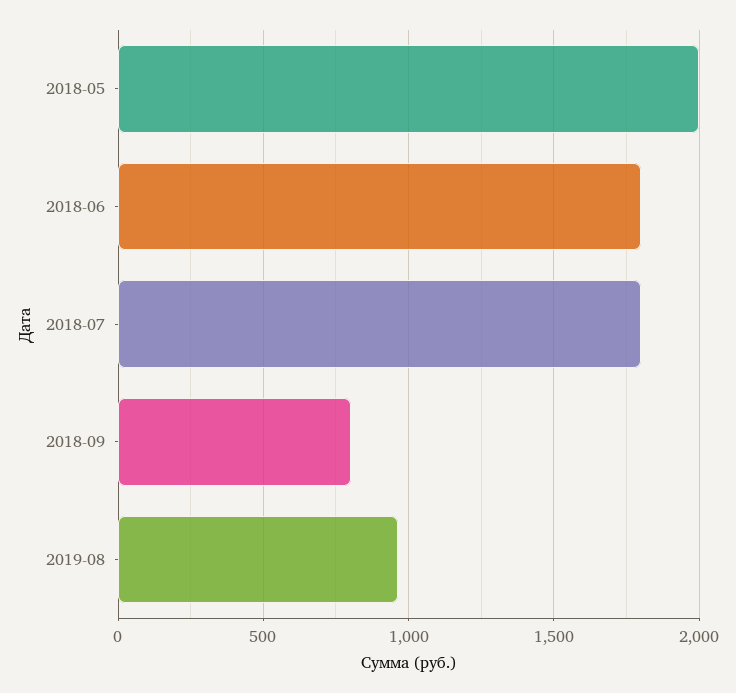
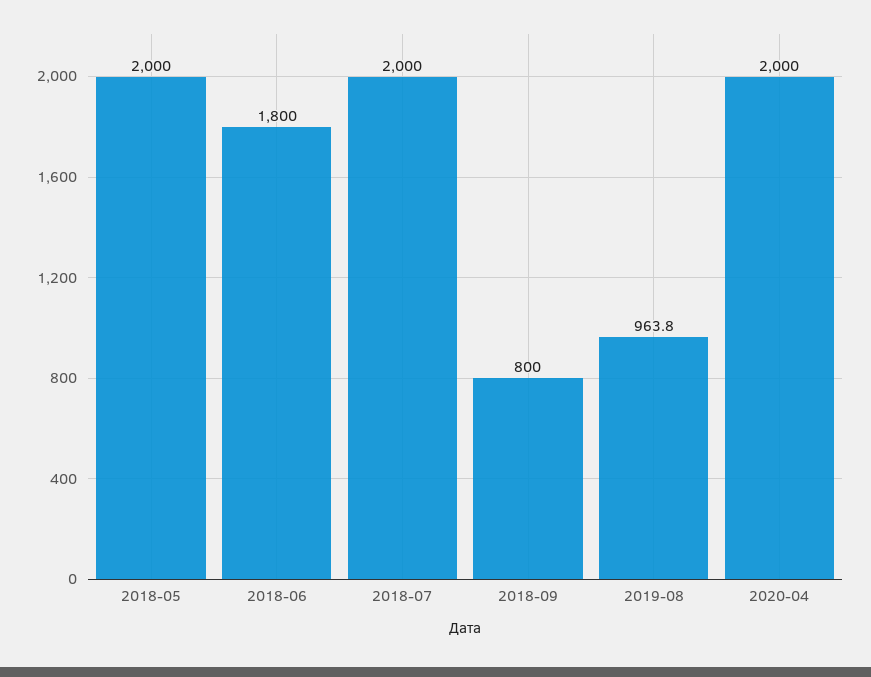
2018-07: 1800 -> 2000
2020-04: none -> 2000

